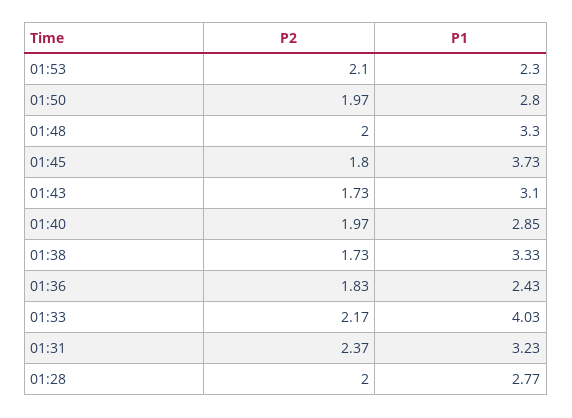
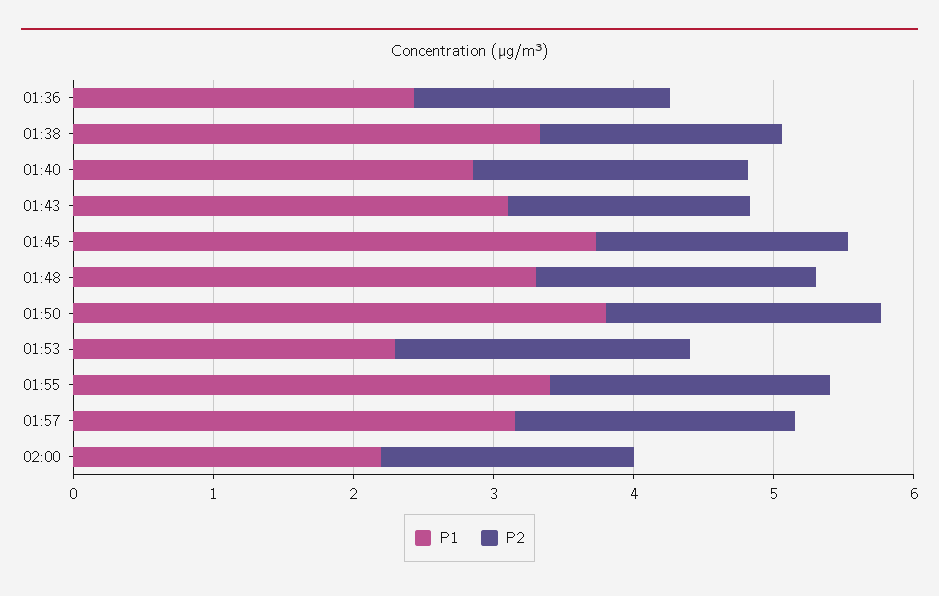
P1, 01:50: 2.8 -> 3.8
P2, 01:33: 2.17 -> none
P1, 01:33: 4.03 -> none
P2, 01:31: 2.37 -> none
P1, 01:31: 3.23 -> none
P2, 01:28: 2 -> none
P1, 01:28: 2.77 -> none
P1, 01:55: none -> 3.4
P2, 01:55: none -> 2
P1, 01:57: none -> 3.2
P2, 01:57: none -> 2
P1, 02:00: none -> 2.2
P2, 02:00: none -> 1.8

